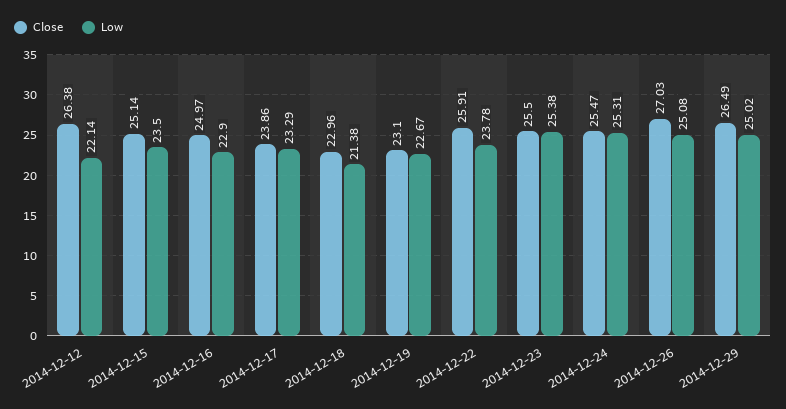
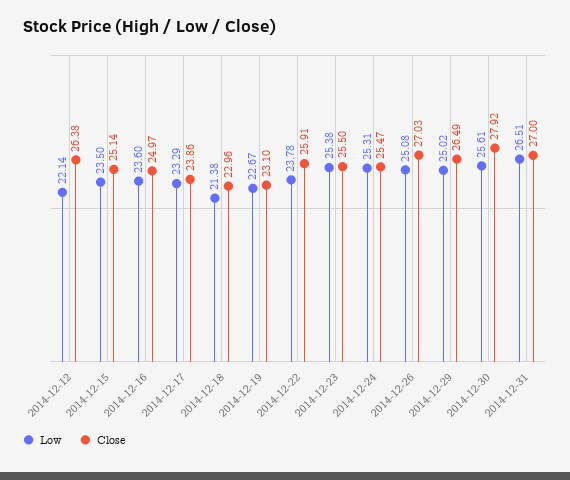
Low, 2014-12-16: 22.9 -> 23.6
Low, 2014-12-30: none -> 25.61
Close, 2014-12-30: none -> 27.92
Low, 2014-12-31: none -> 26.51
Close, 2014-12-31: none -> 27

